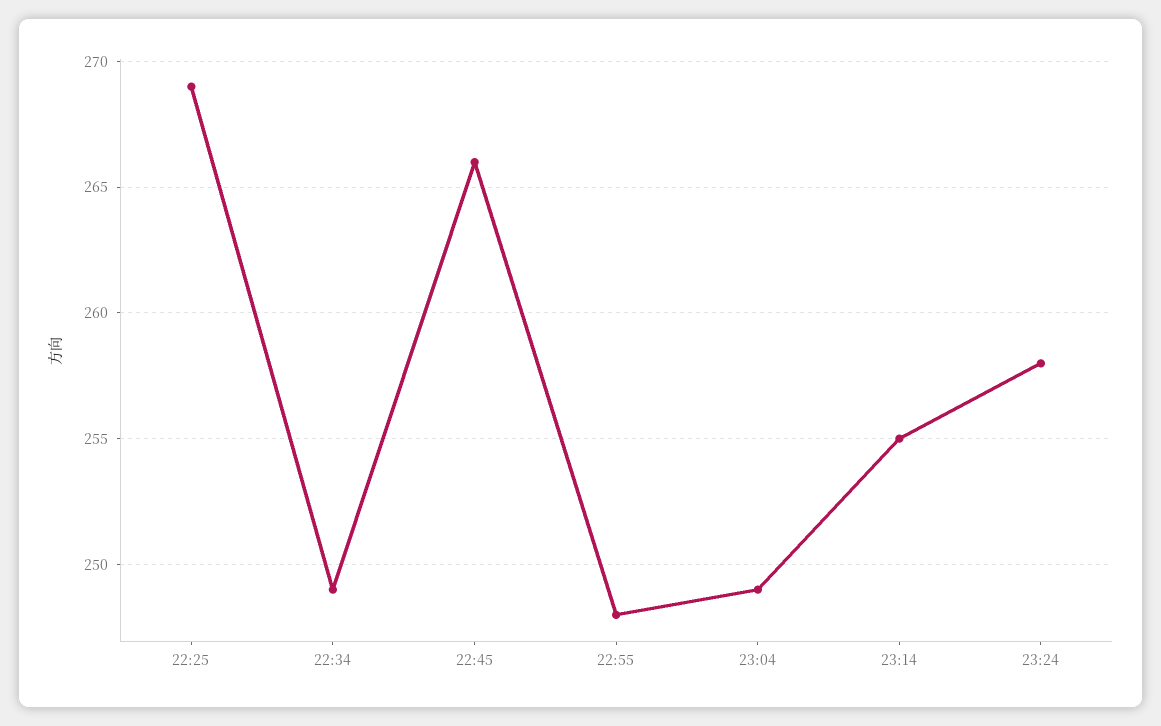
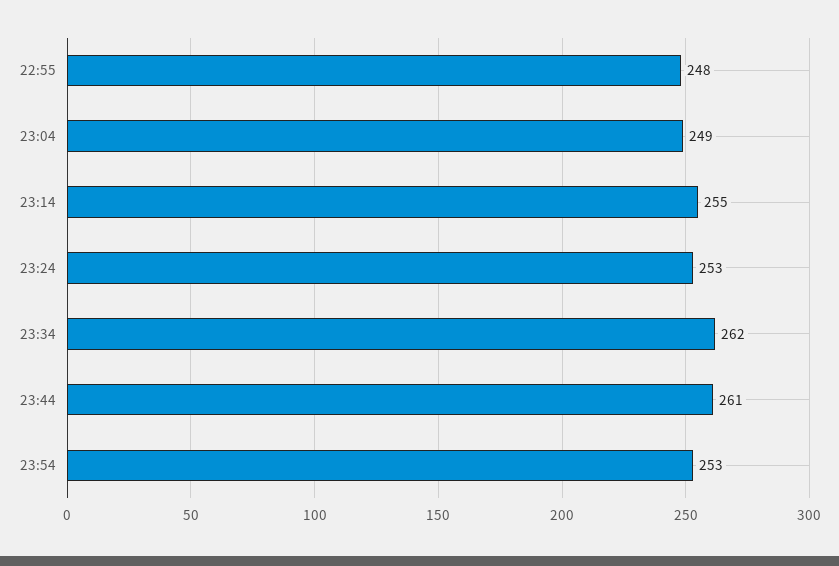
22:25: 269 -> none
22:34: 249 -> none
22:45: 266 -> none
23:24: 258 -> 253
23:34: none -> 262
23:44: none -> 261
23:54: none -> 253

